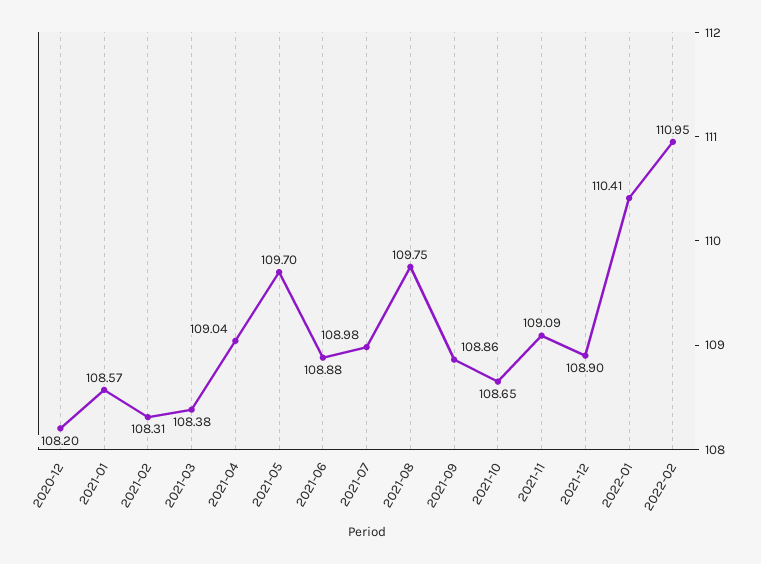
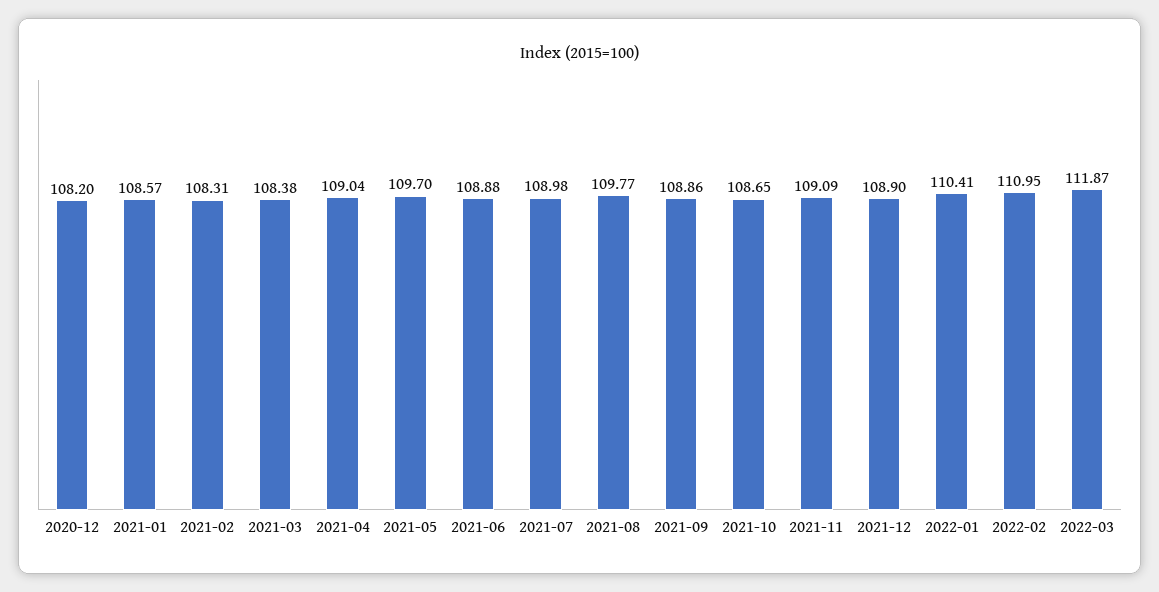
2021-08: 109.75 -> 109.77
2022-03: none -> 111.87

